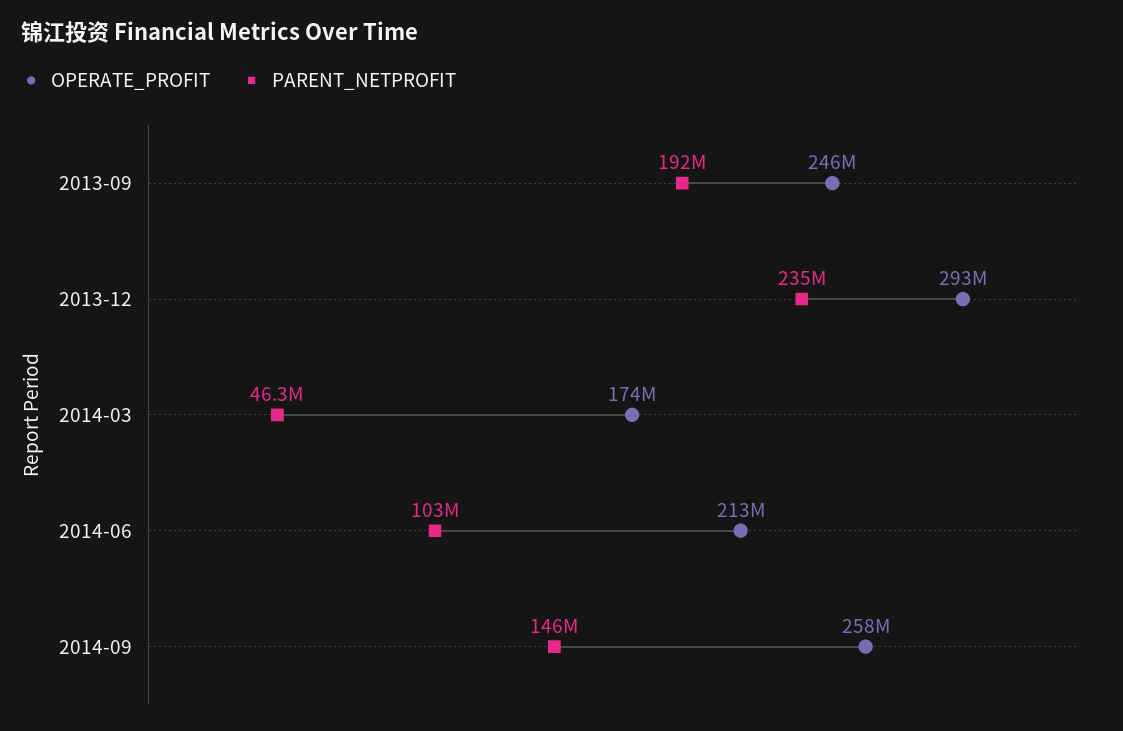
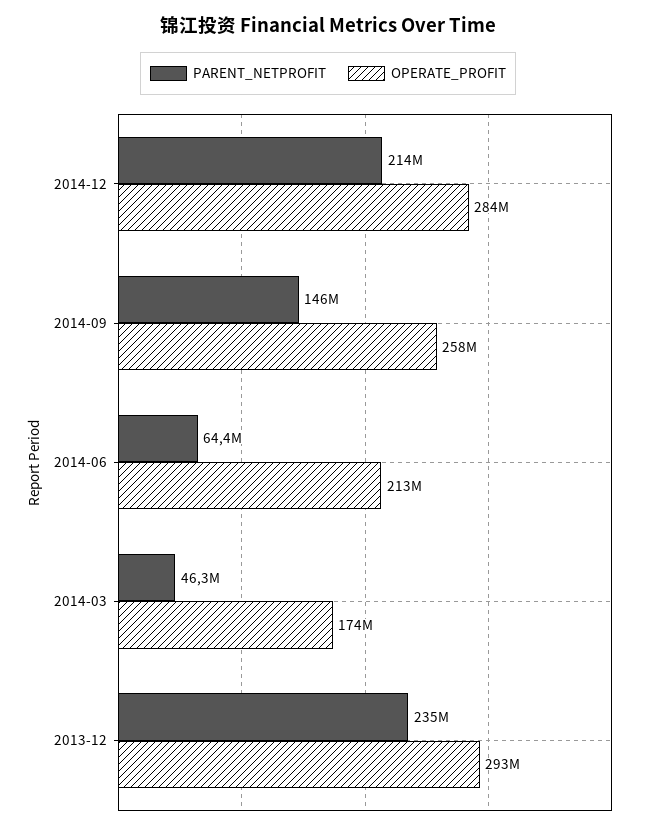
OPERATE_PROFIT, 2013-09: 246000000 -> none
PARENT_NETPROFIT, 2013-09: 192000000 -> none
PARENT_NETPROFIT, 2014-06: 103000000 -> 64400000
PARENT_NETPROFIT, 2014-12: none -> 214000000
OPERATE_PROFIT, 2014-12: none -> 284000000

